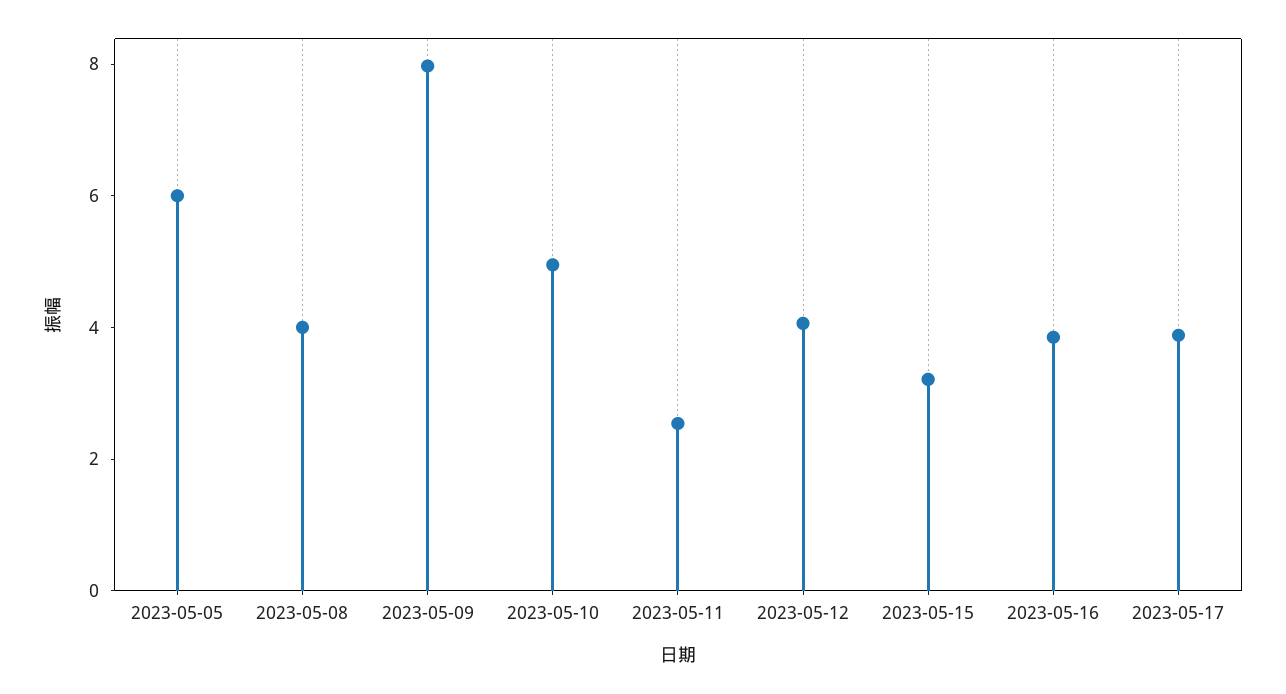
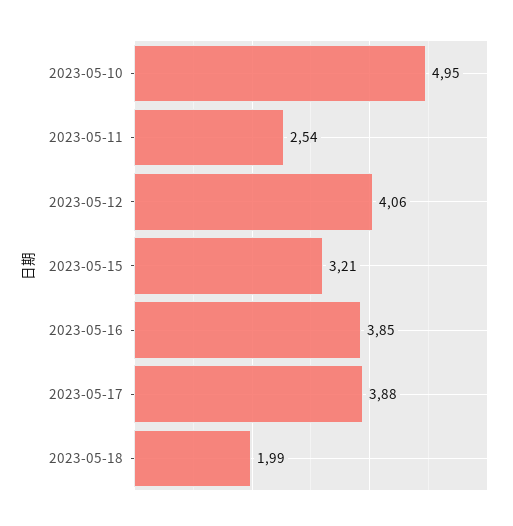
2023-05-05: 6 -> none
2023-05-08: 4 -> none
2023-05-09: 8 -> none
2023-05-18: none -> 1.99

